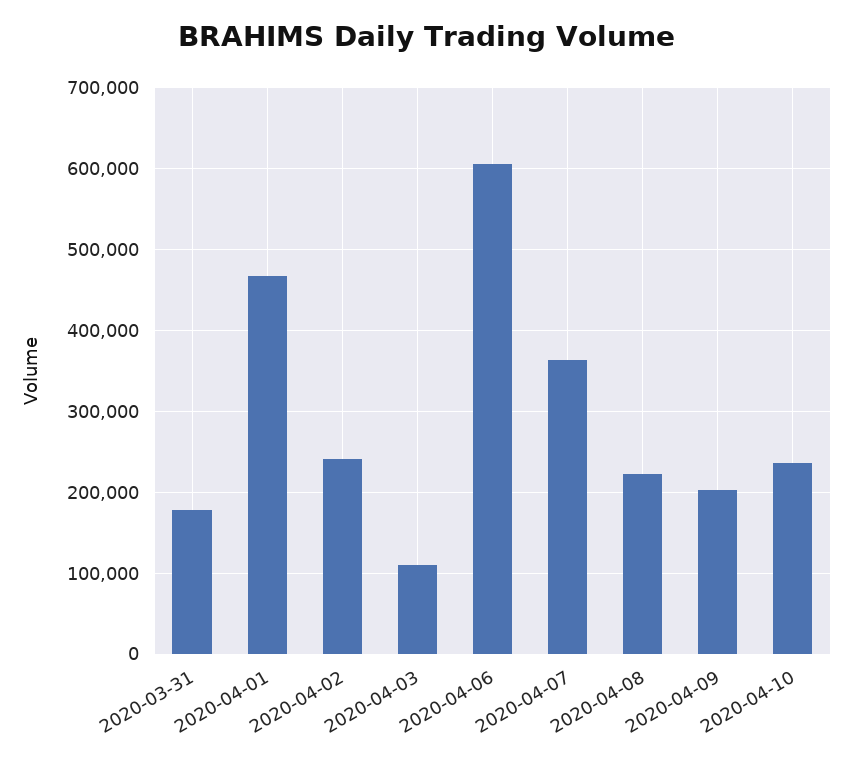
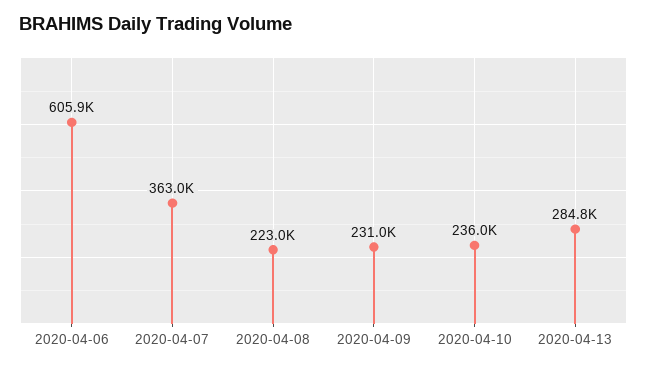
2020-03-31: 180000 -> none
2020-04-01: 470000 -> none
2020-04-02: 240000 -> none
2020-04-03: 110000 -> none
2020-04-09: 200000 -> 231000
2020-04-13: none -> 284800

